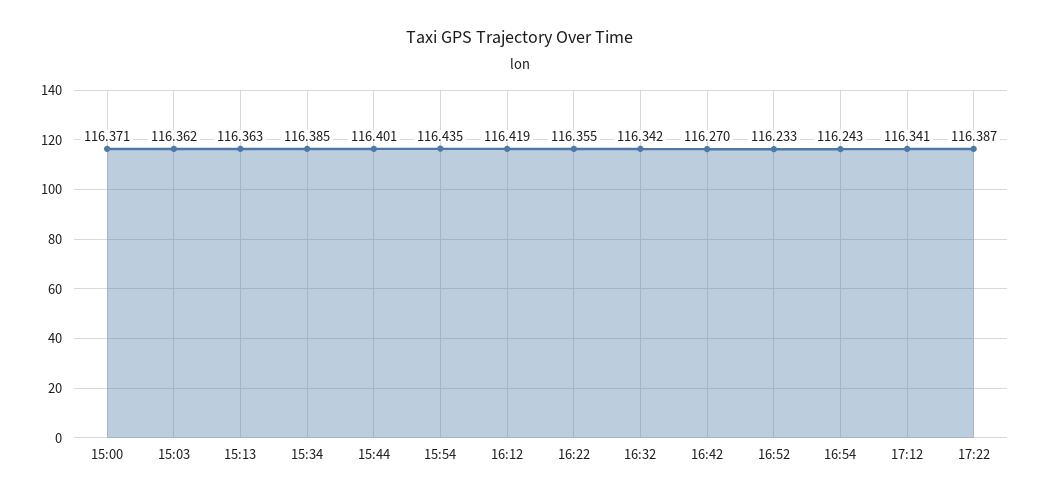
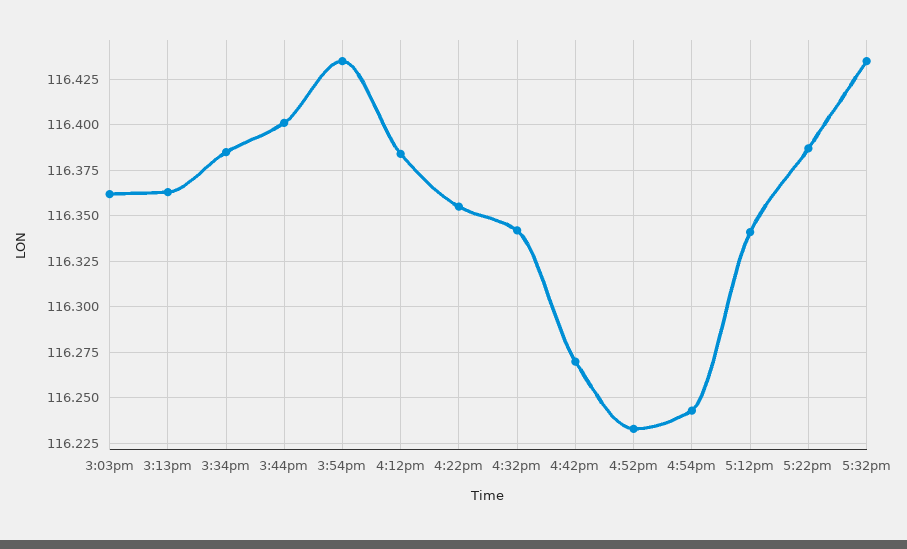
15:00: 116.371 -> none
16:12: 116.419 -> 116.385
5:32pm: none -> 116.435

